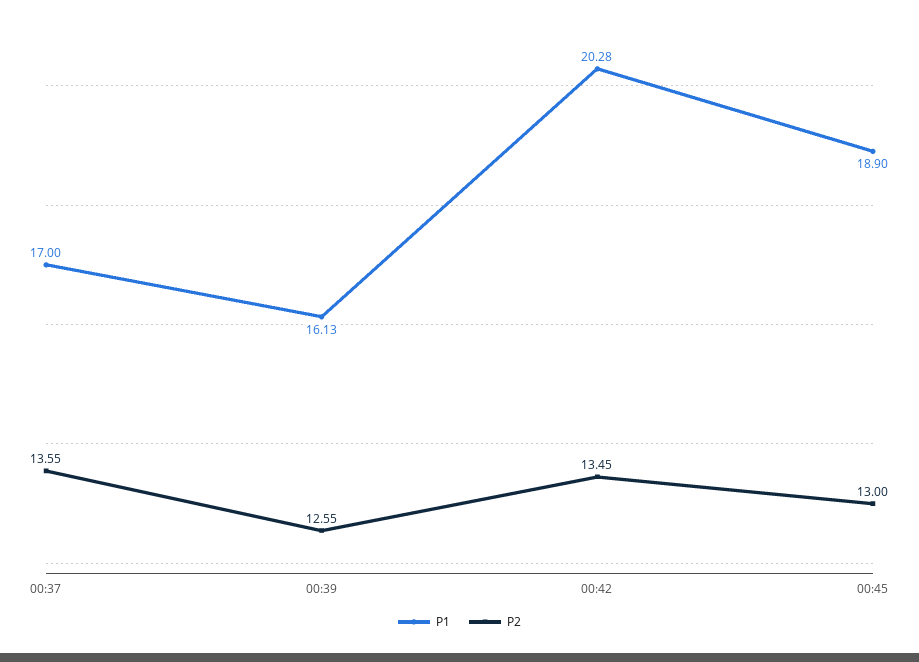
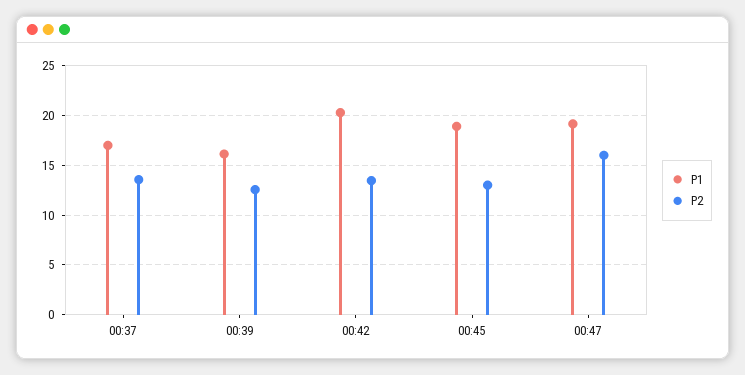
P1, 00:47: none -> 19
P2, 00:47: none -> 16

